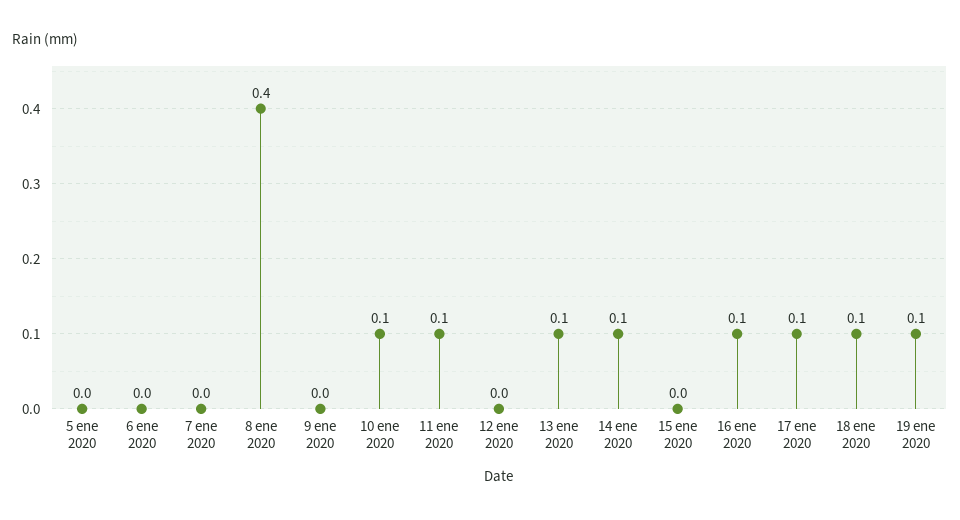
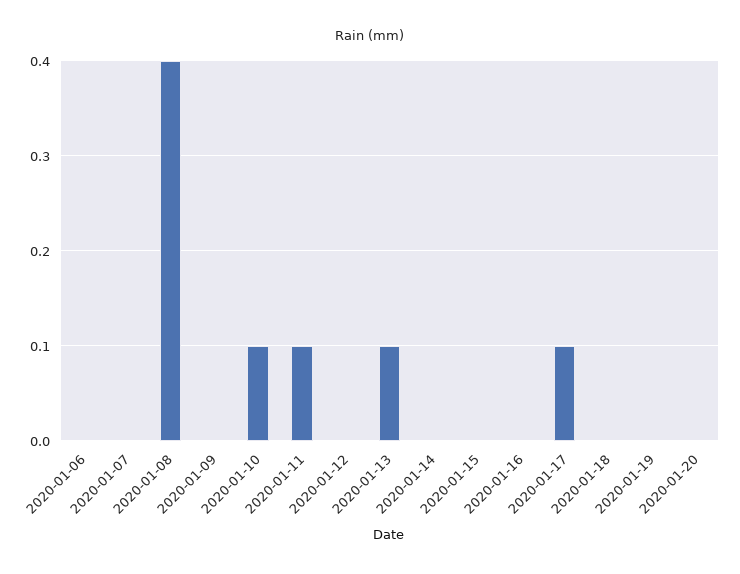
5 ene 2020: 0 -> none
14 ene 2020: 0.1 -> 0
16 ene 2020: 0.1 -> 0
18 ene 2020: 0.1 -> 0
19 ene 2020: 0.1 -> 0
2020-01-20: none -> 0

